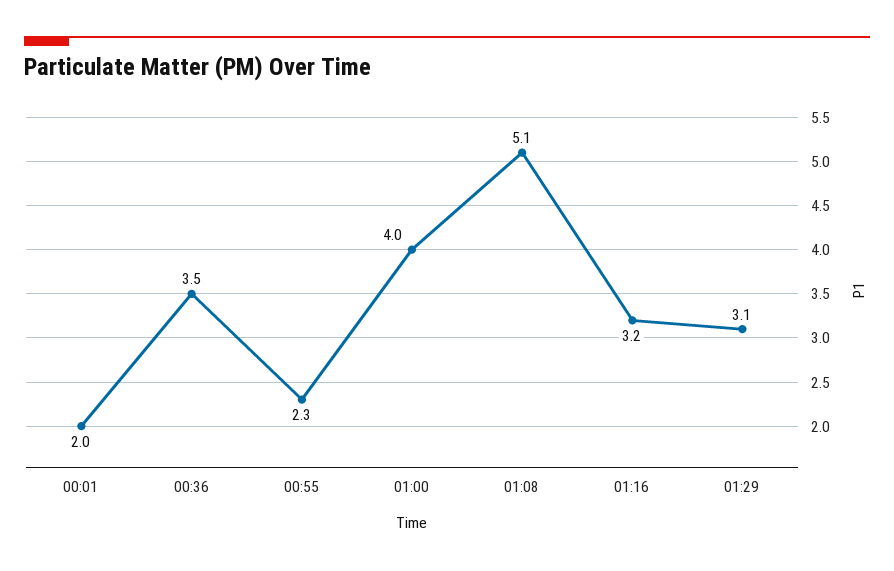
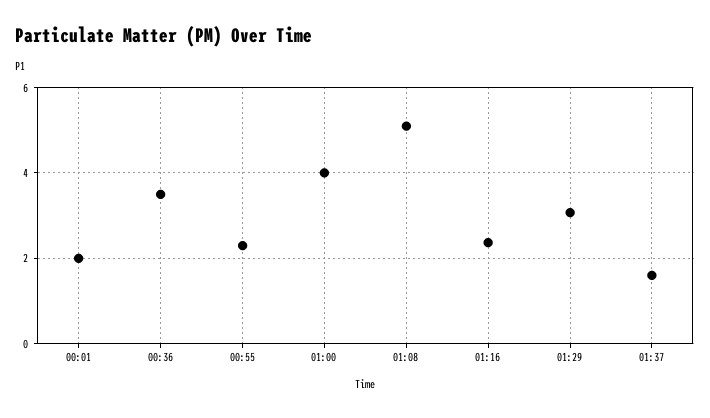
01:16: 3.2 -> 2.4
01:37: none -> 1.6

